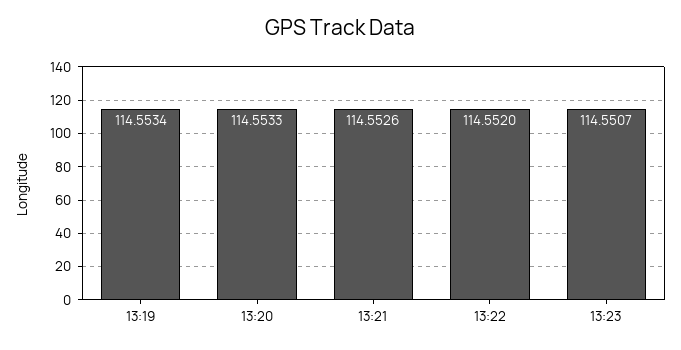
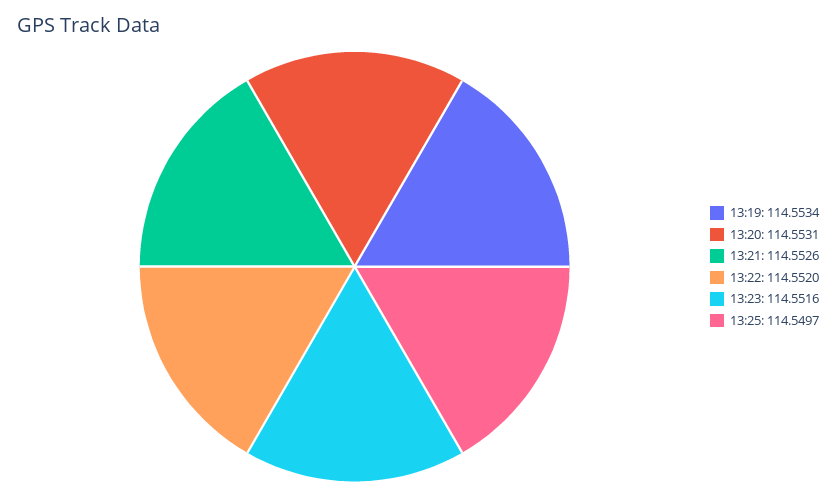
13:20: 114.5533 -> 114.5531
13:23: 114.5507 -> 114.5516
13:25: none -> 114.5497

